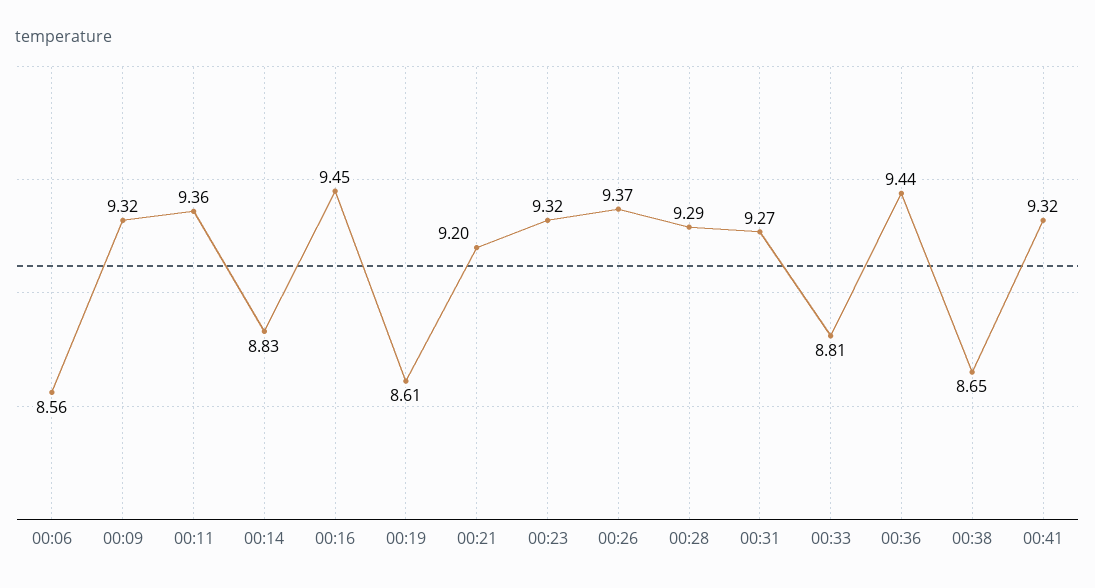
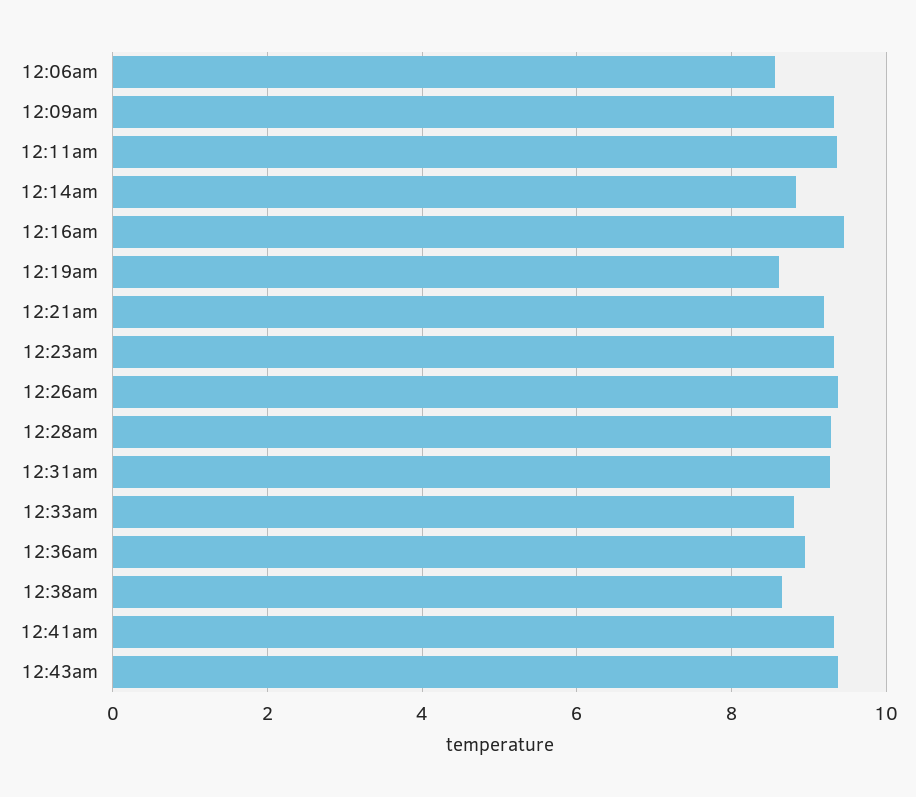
00:36: 9.44 -> 9
12:43am: none -> 9.4

